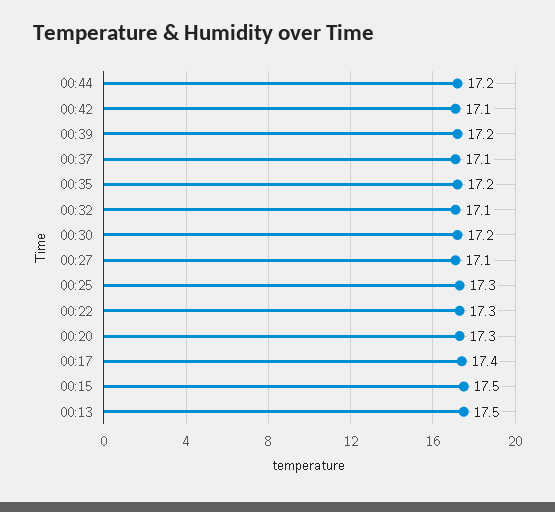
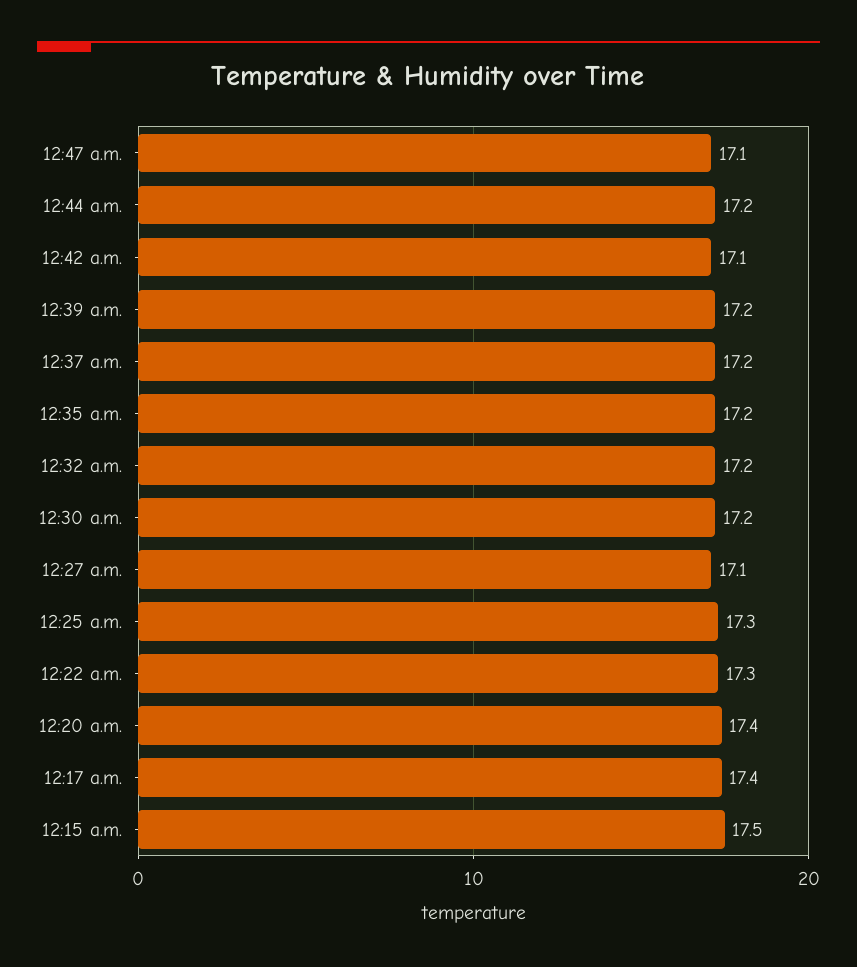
00:37: 17.1 -> 17.2
00:32: 17.1 -> 17.2
00:20: 17.3 -> 17.4
00:13: 17.5 -> none
12:47 a.m.: none -> 17.1

